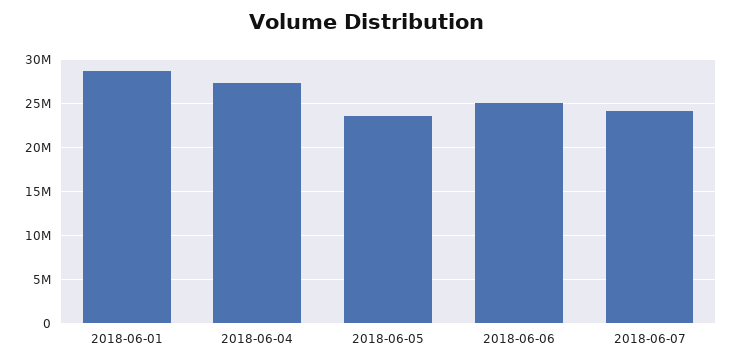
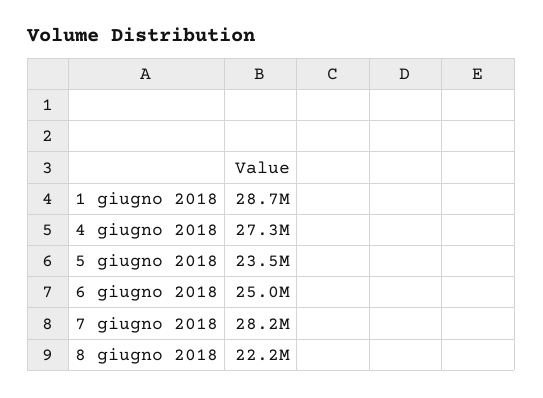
2018-06-07: 24000000 -> 28200000
8 giugno 2018: none -> 22200000

